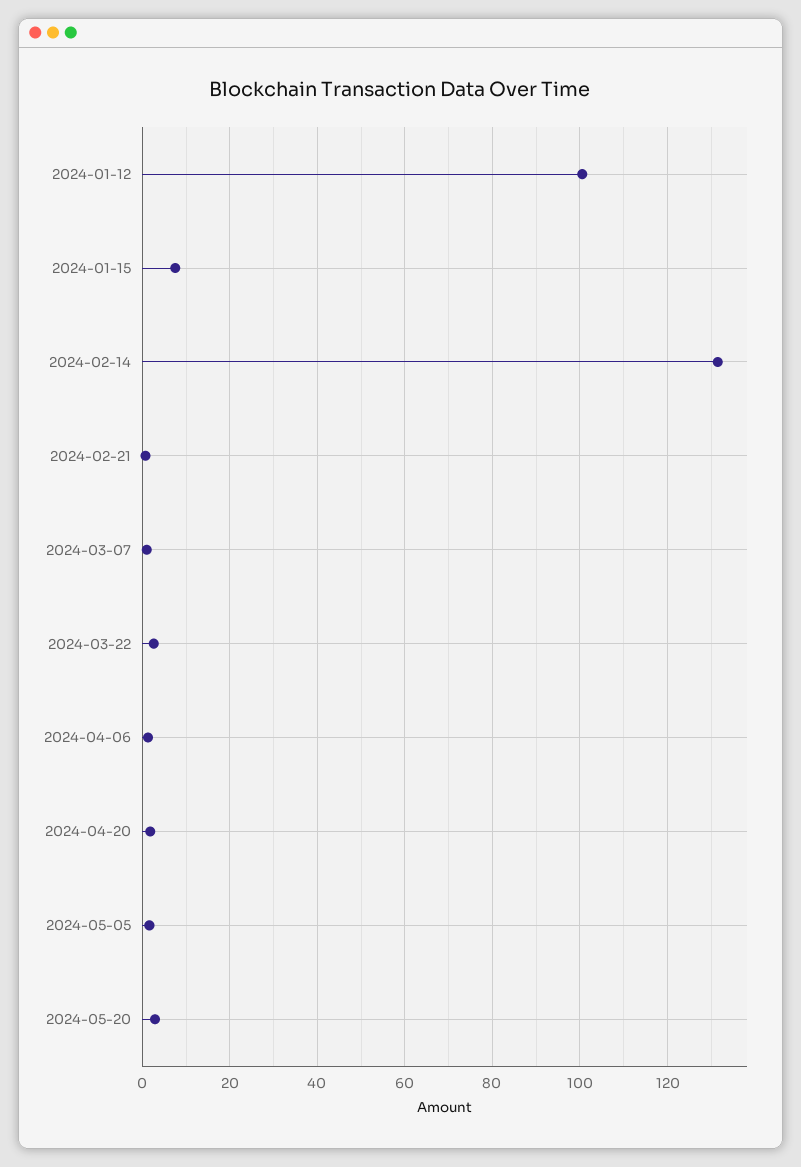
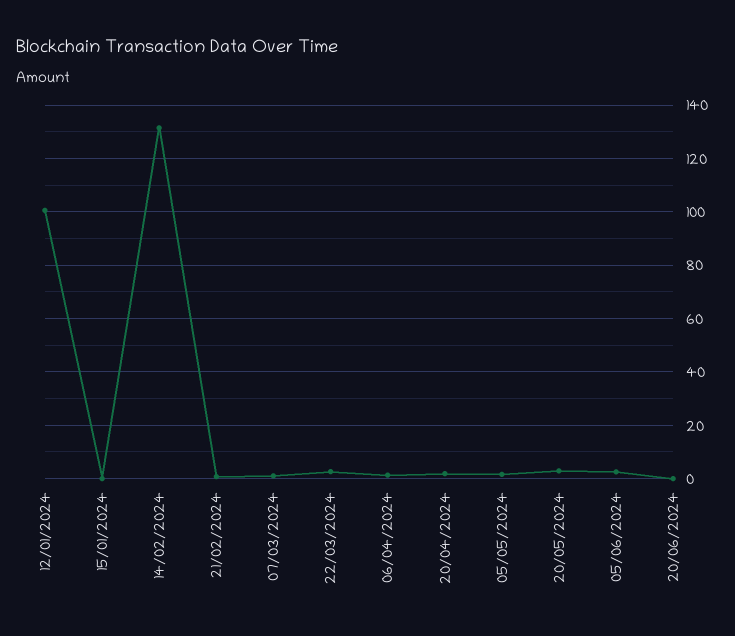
2024-01-15: 8 -> 0
05/06/2024: none -> 2.5
20/06/2024: none -> 0

